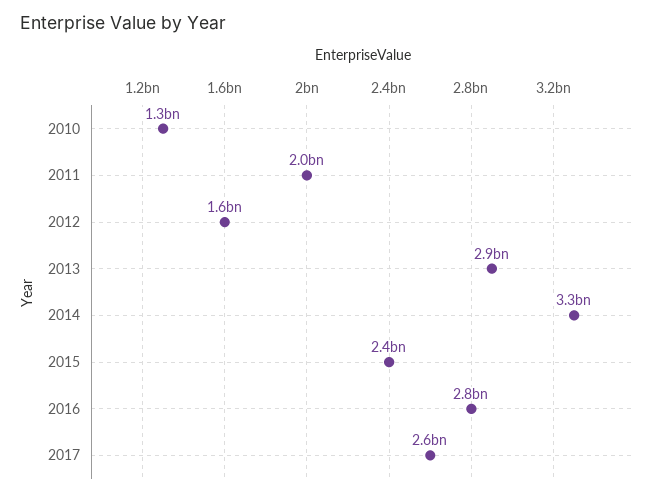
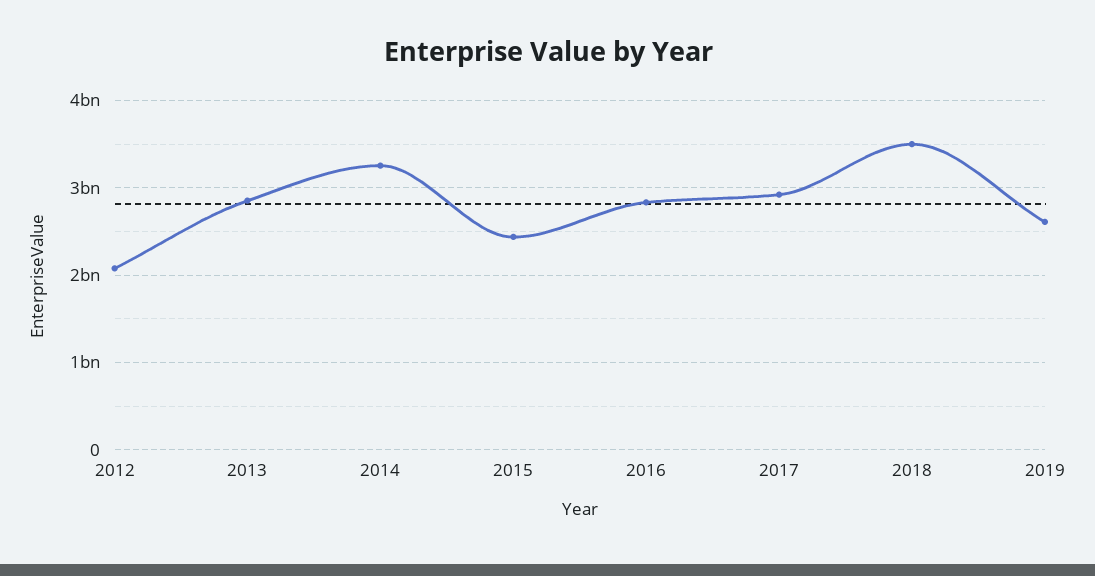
2010: 1300000000 -> none
2011: 2000000000 -> none
2012: 1600000000 -> 2100000000
2017: 2600000000 -> 2900000000
2018: none -> 3500000000
2019: none -> 2600000000

